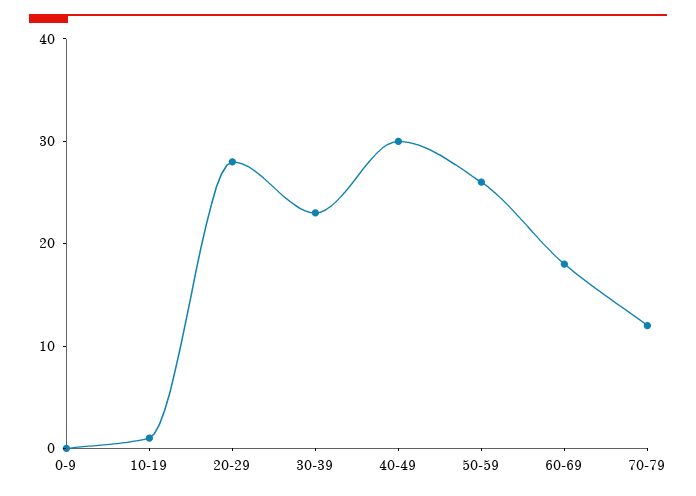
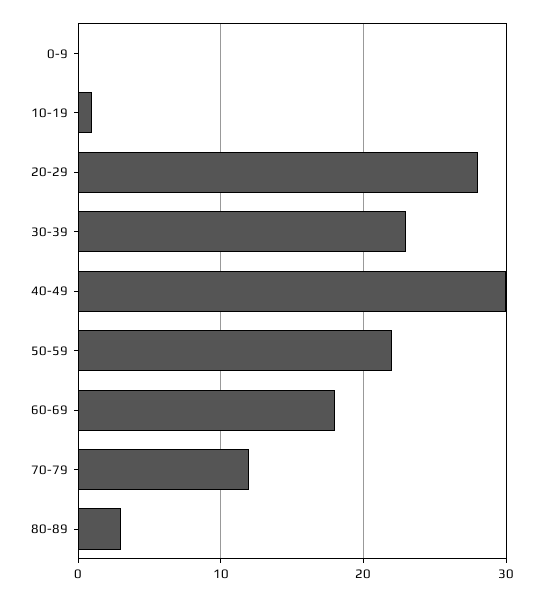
50-59: 26 -> 22
80-89: none -> 3

